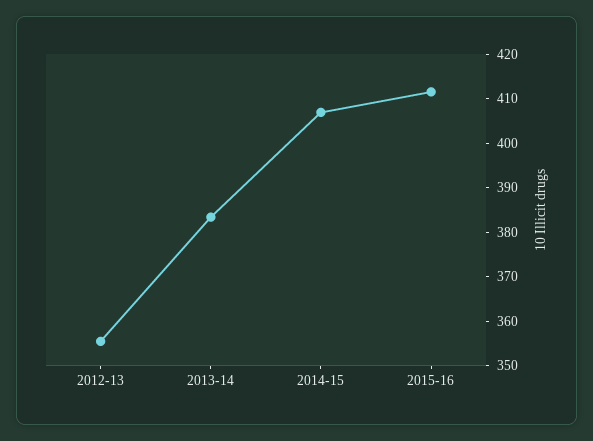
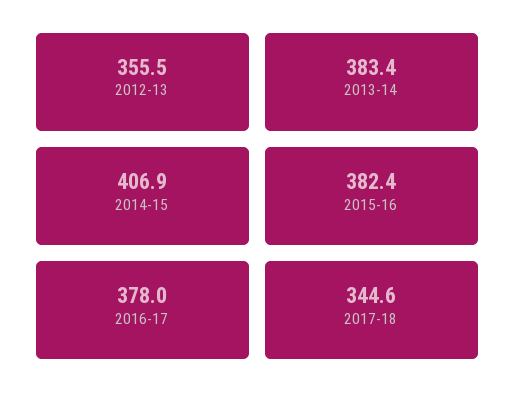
2015-16: 412 -> 382.4
2016-17: none -> 378
2017-18: none -> 344.6

